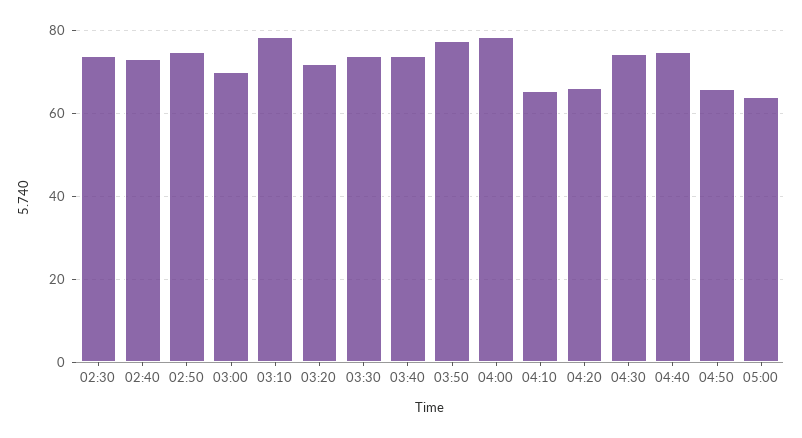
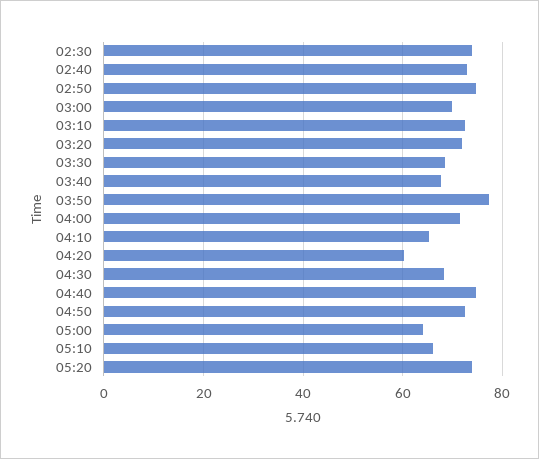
03:10: 78 -> 72
03:30: 74 -> 68
03:40: 74 -> 68
04:00: 78 -> 72
04:20: 66 -> 60
04:30: 74 -> 68
04:50: 66 -> 72
05:10: none -> 66
05:20: none -> 74

